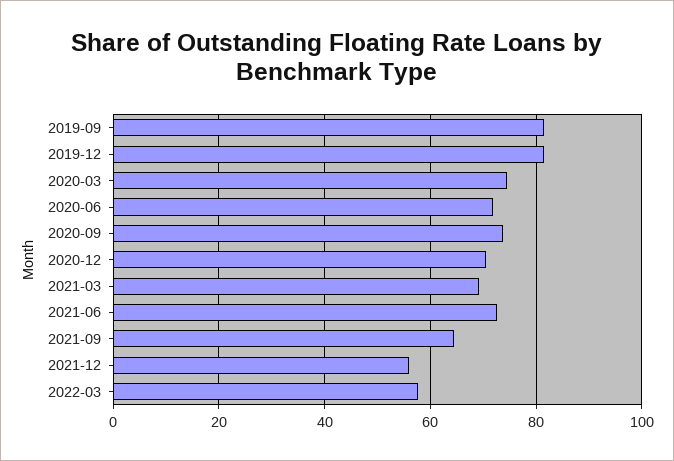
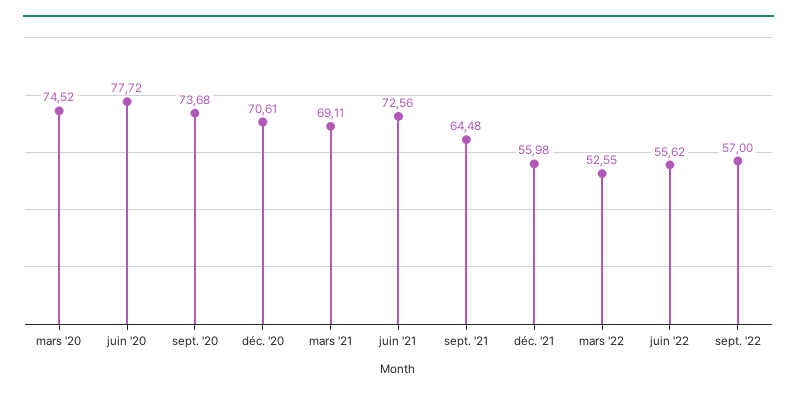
2019-09: 82 -> none
2019-12: 82 -> none
2020-06: 72 -> 77.72
2022-03: 58 -> 52.55
juin '22: none -> 55.62
sept. '22: none -> 57

